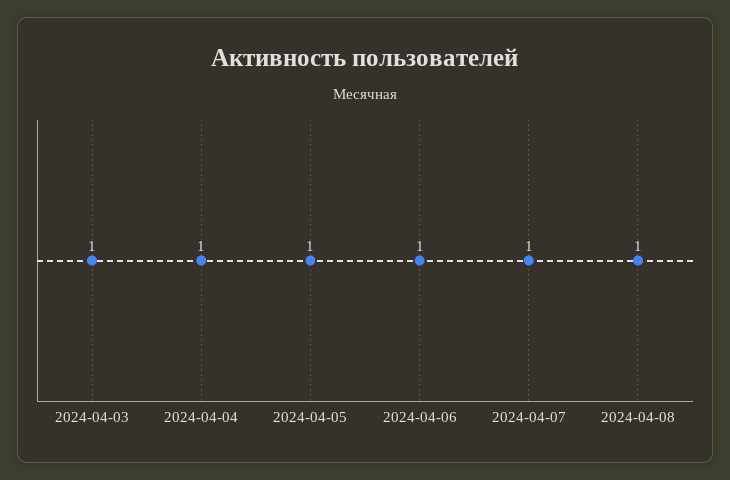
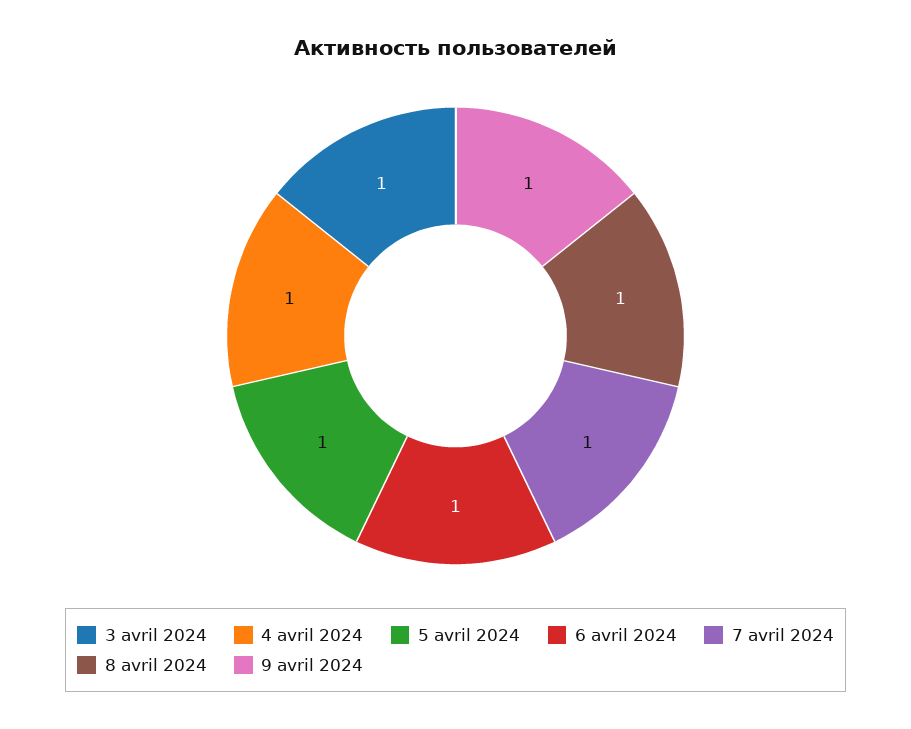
9 avril 2024: none -> 1

